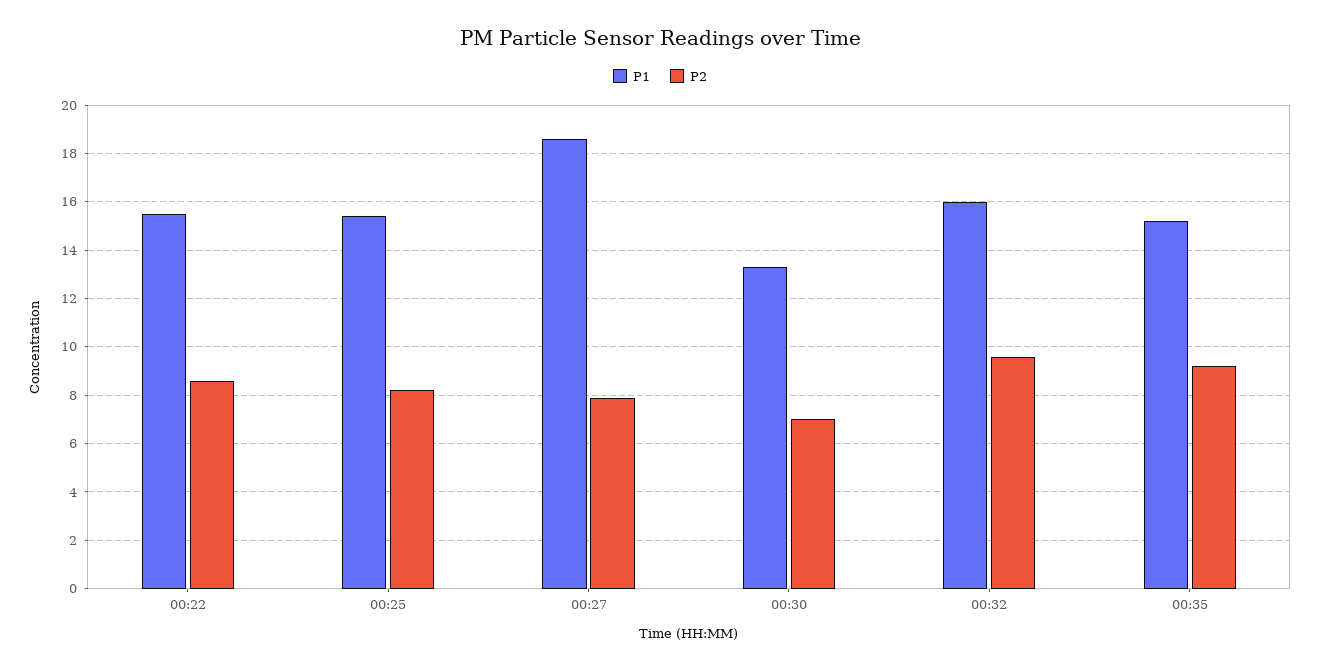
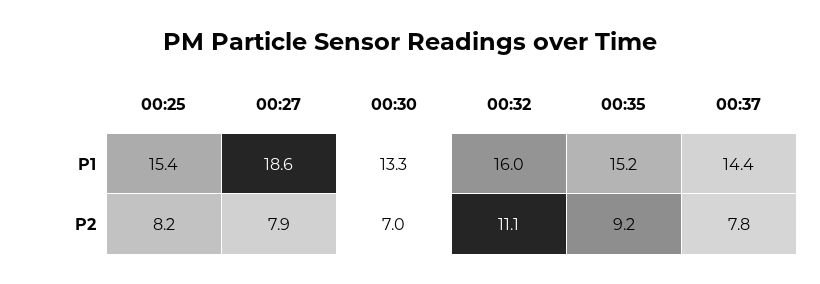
P1, 00:22: 15.5 -> none
P2, 00:22: 8.5 -> none
P2, 00:32: 9.5 -> 11.1
P1, 00:37: none -> 14.4
P2, 00:37: none -> 7.8

